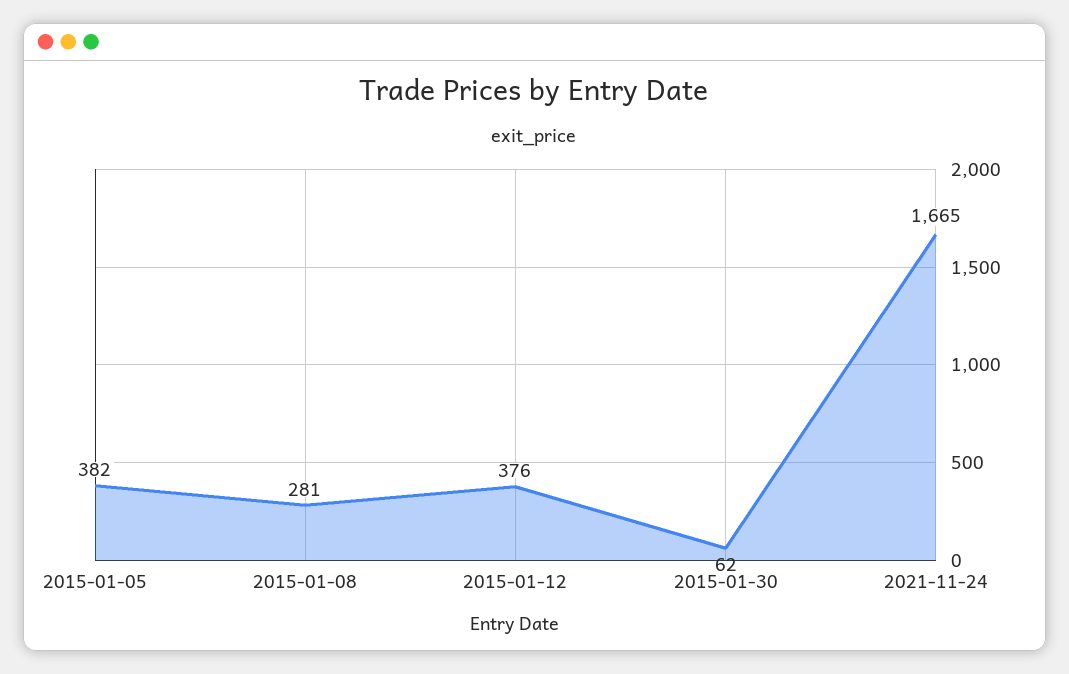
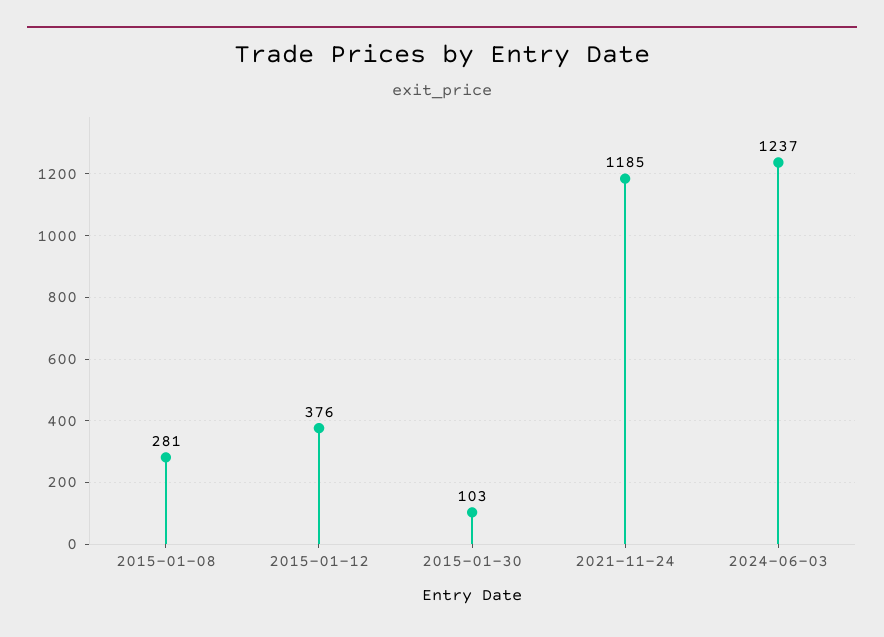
2015-01-05: 382 -> none
2015-01-30: 62 -> 103
2021-11-24: 1665 -> 1185
2024-06-03: none -> 1237

